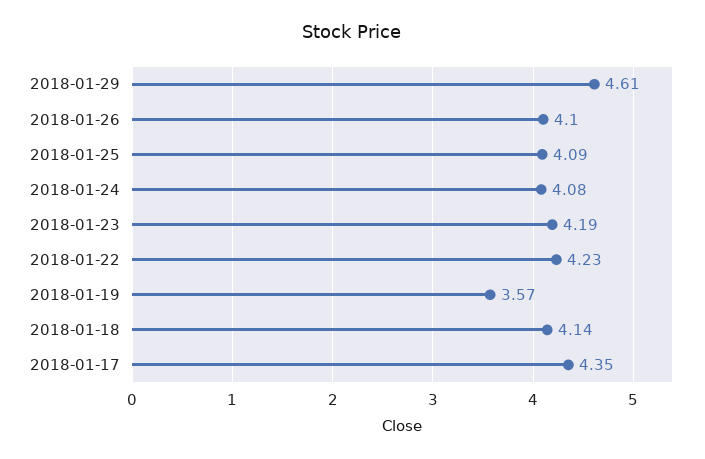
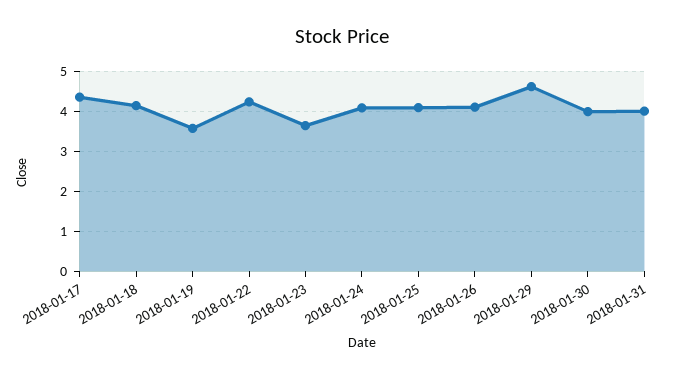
2018-01-23: 4.19 -> 3.6
2018-01-30: none -> 4
2018-01-31: none -> 4

